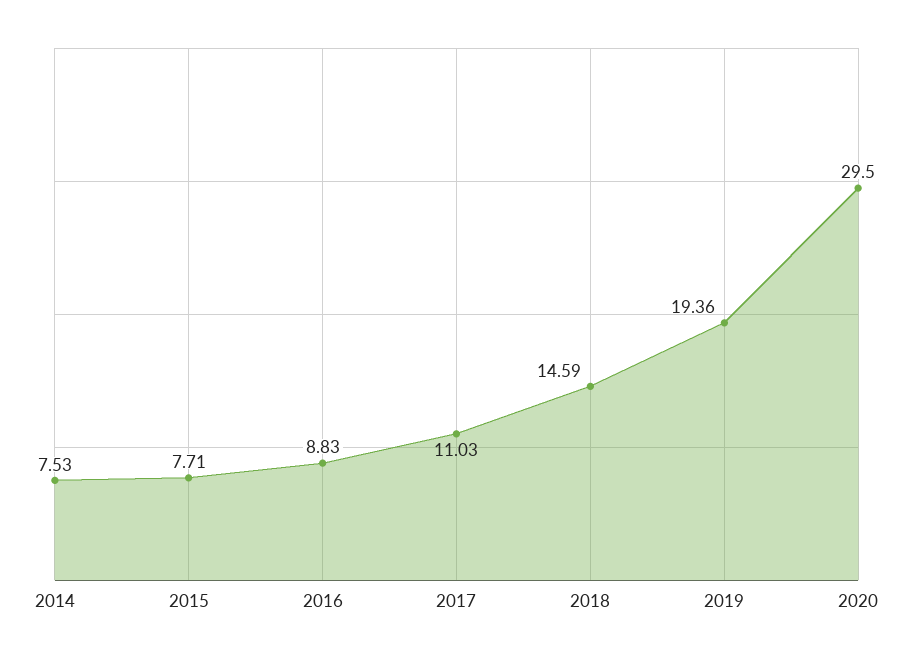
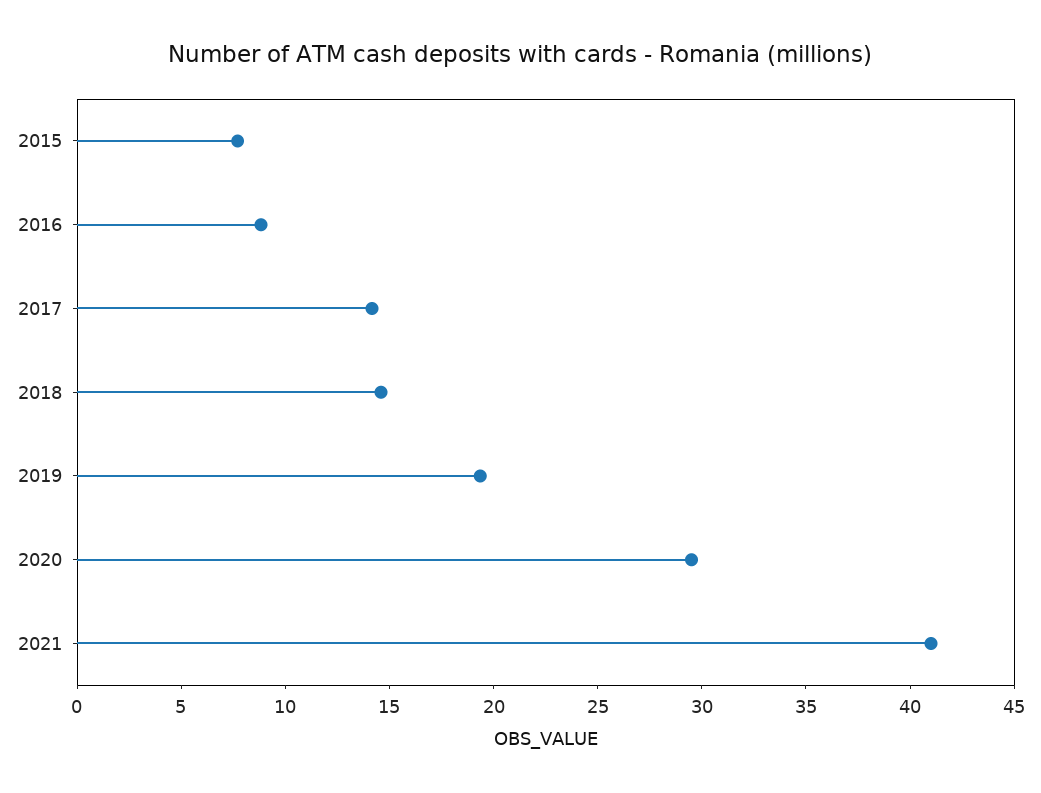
2014: 7.53 -> none
2017: 11.03 -> 14
2021: none -> 41

